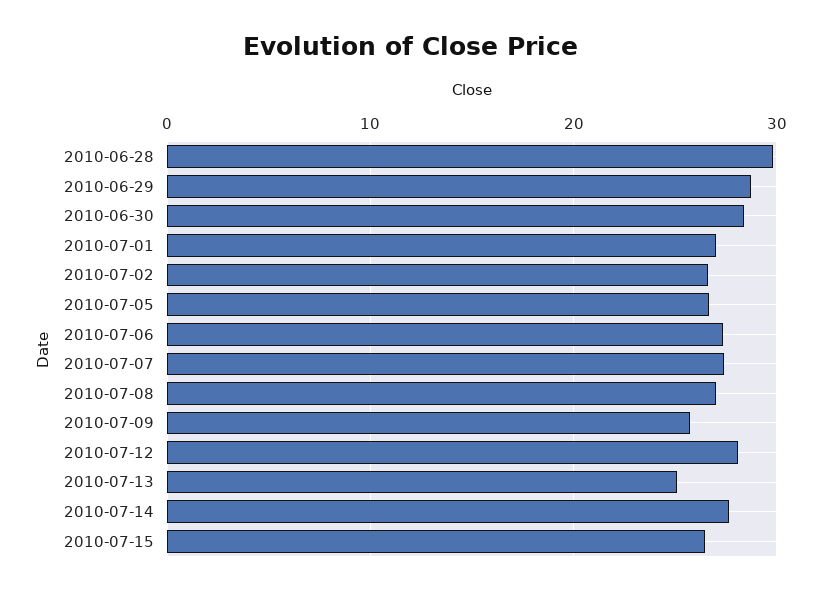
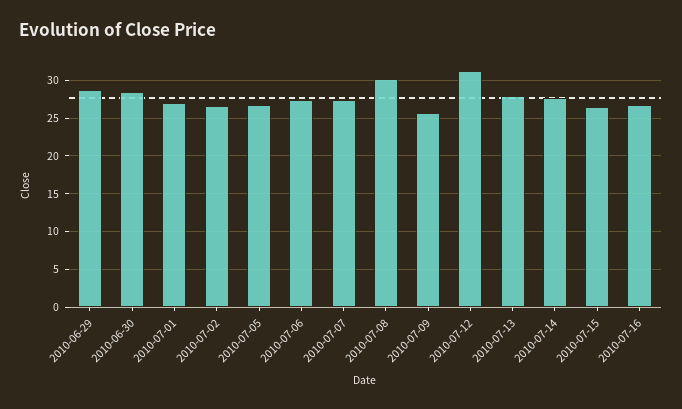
2010-06-28: 30 -> none
2010-07-08: 27 -> 30
2010-07-12: 28 -> 31
2010-07-13: 25 -> 28
2010-07-16: none -> 27

